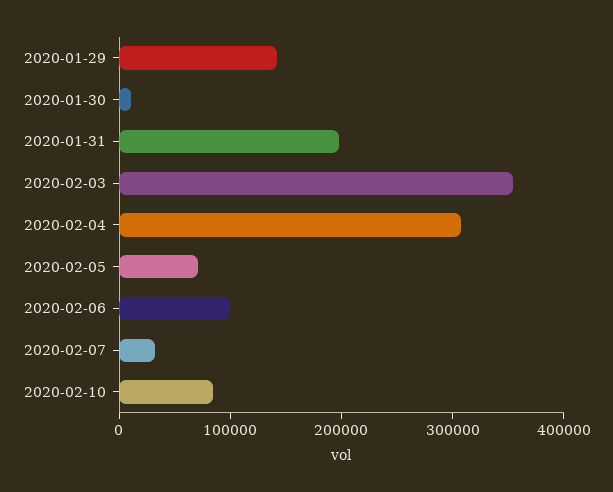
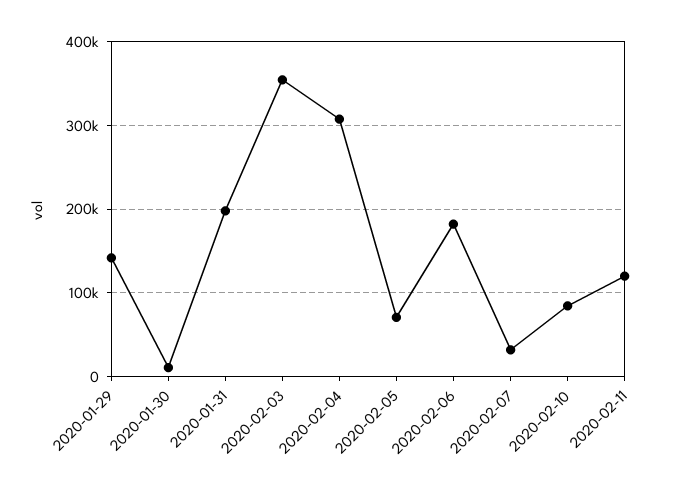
2020-02-06: 100000 -> 180000
2020-02-11: none -> 120000

